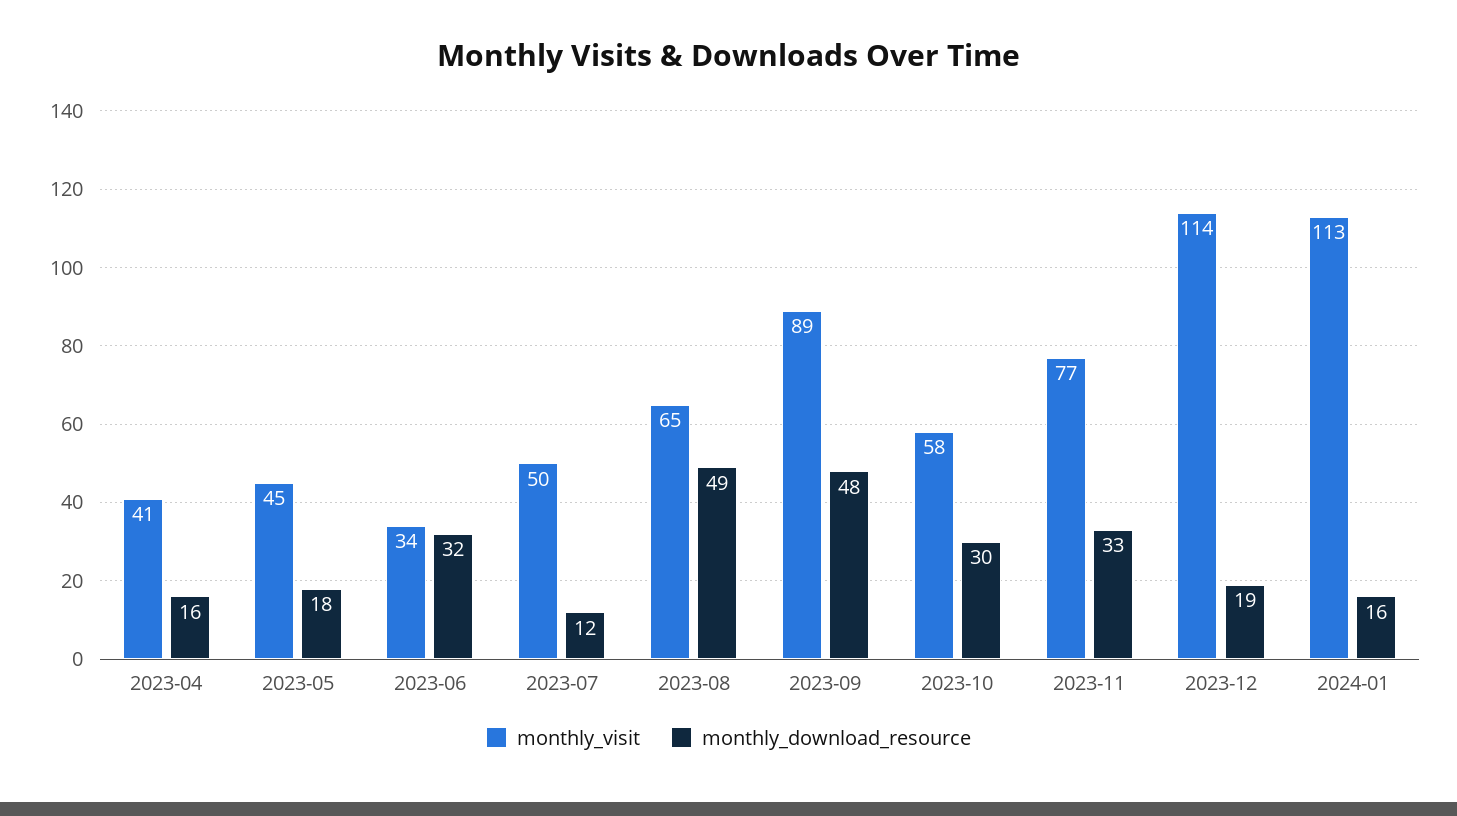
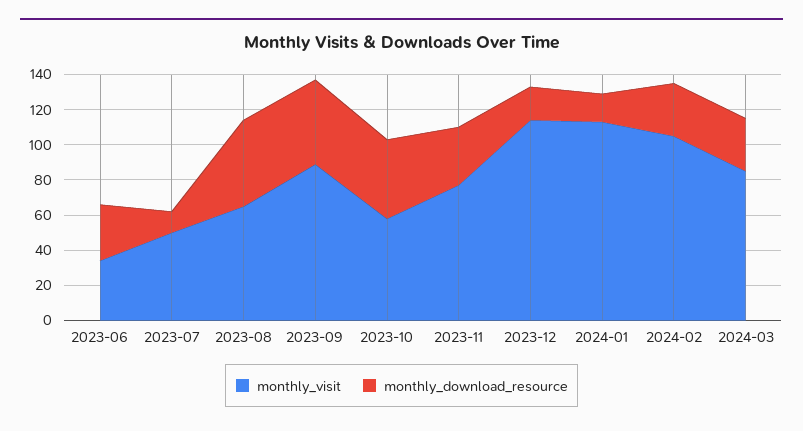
monthly_visit, 2023-04: 41 -> none
monthly_download_resource, 2023-04: 16 -> none
monthly_visit, 2023-05: 45 -> none
monthly_download_resource, 2023-05: 18 -> none
monthly_download_resource, 2023-10: 30 -> 45
monthly_visit, 2024-02: none -> 105
monthly_download_resource, 2024-02: none -> 30
monthly_visit, 2024-03: none -> 85
monthly_download_resource, 2024-03: none -> 30

